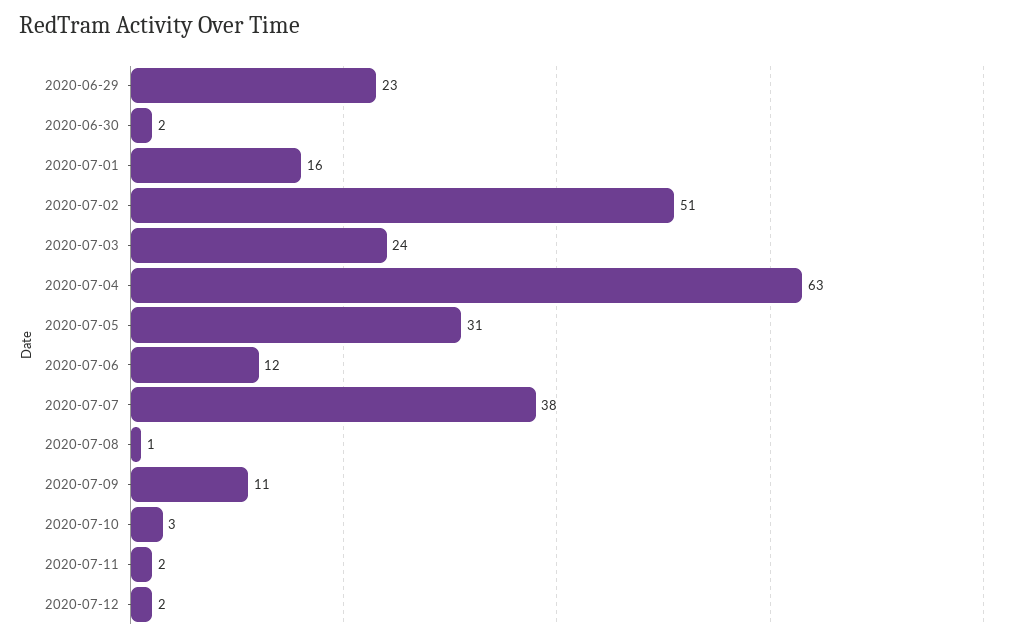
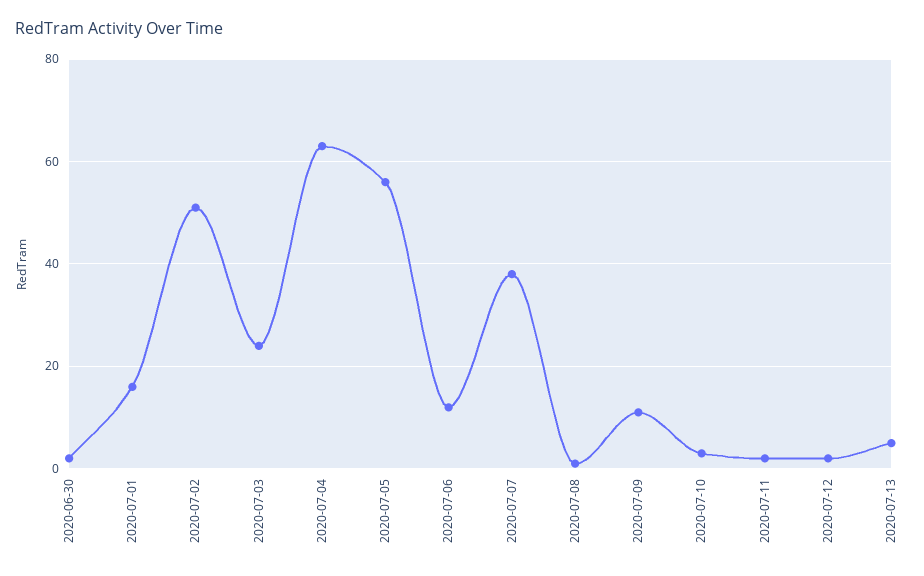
2020-06-29: 23 -> none
2020-07-05: 31 -> 55
2020-07-13: none -> 5

